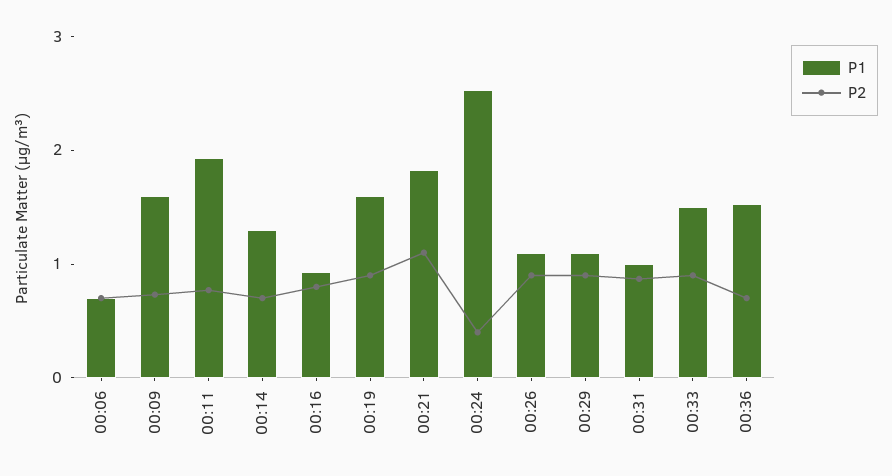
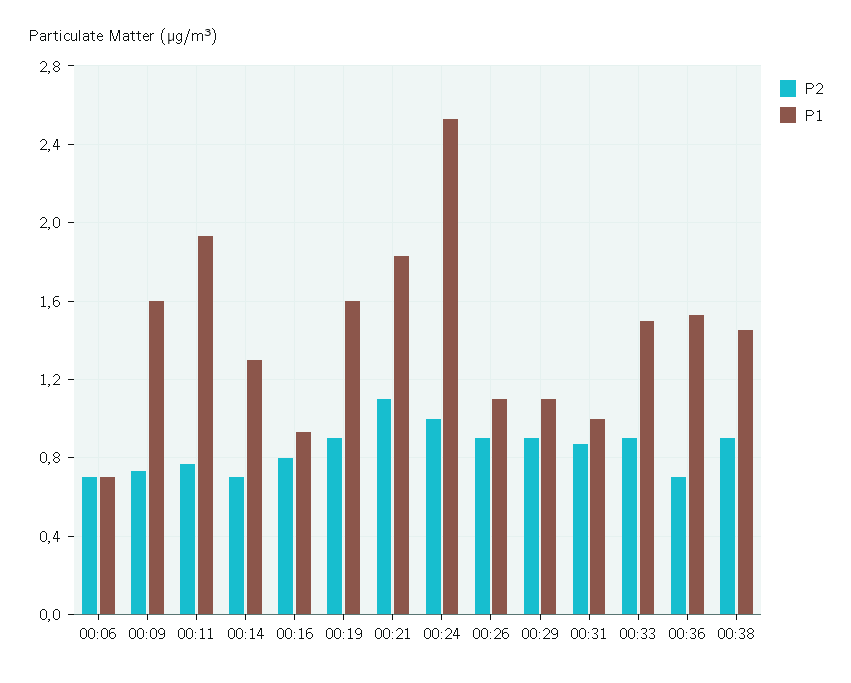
P2, 00:24: 0.4 -> 1
P2, 00:38: none -> 0.9
P1, 00:38: none -> 1.45

